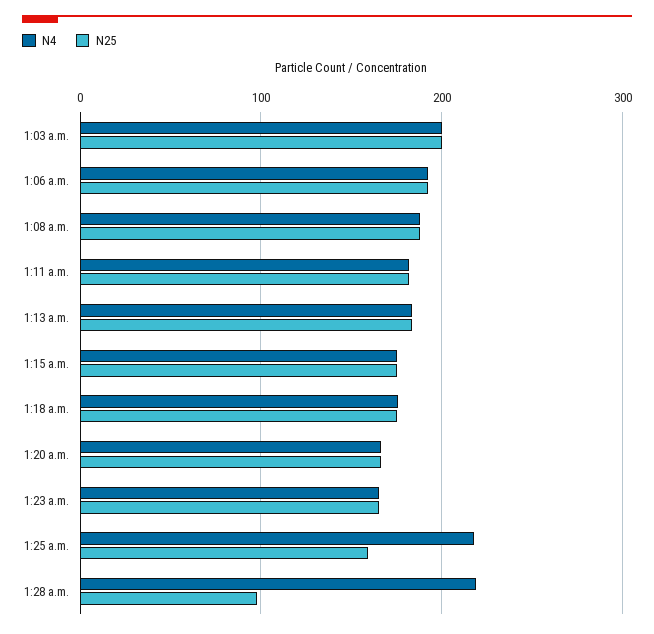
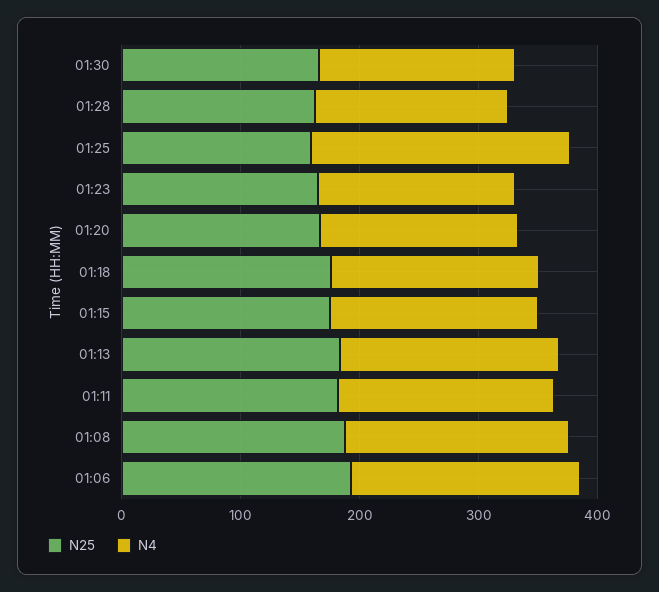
N4, 1:03 a.m.: 200 -> none
N25, 1:03 a.m.: 200 -> none
N4, 1:28 a.m.: 220 -> 160
N25, 1:28 a.m.: 100 -> 160
N25, 01:30: none -> 160
N4, 01:30: none -> 160

